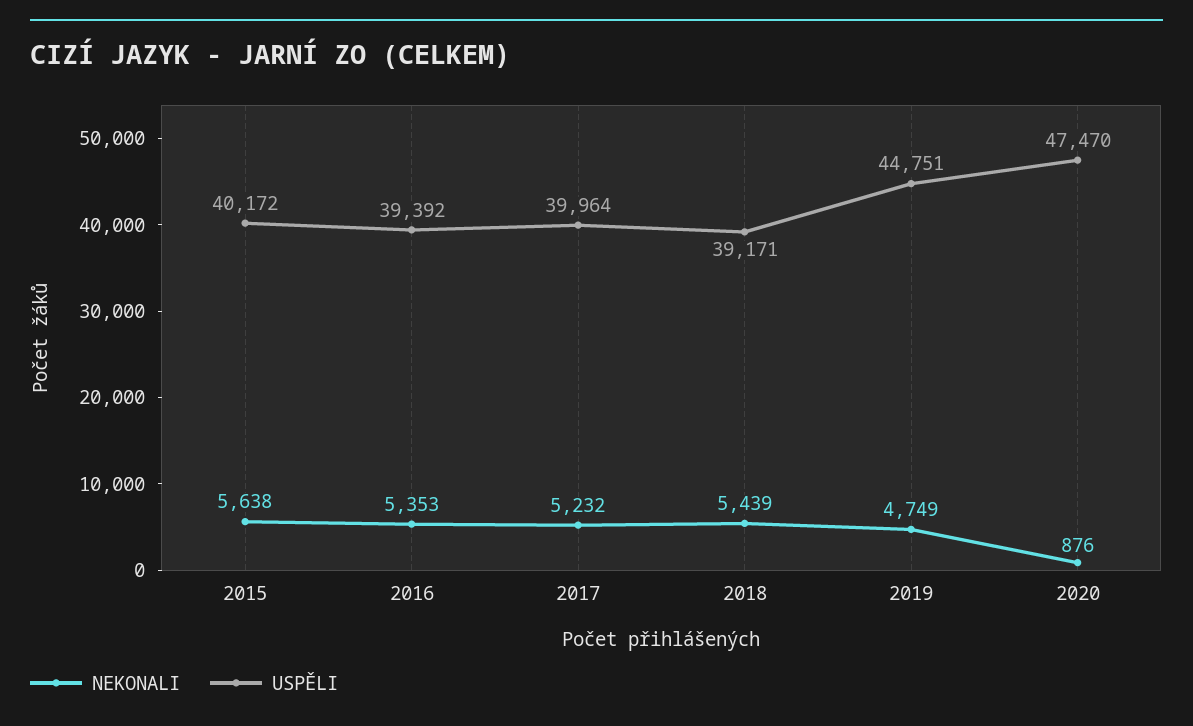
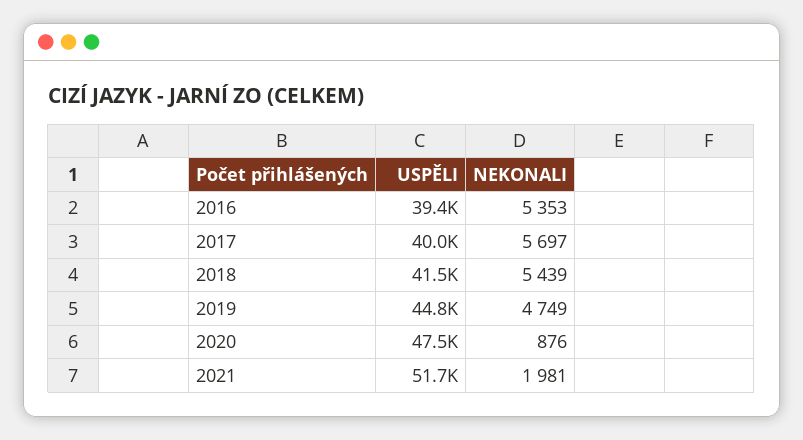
NEKONALI, 2015: 5638 -> none
USPĚLI, 2015: 40172 -> none
NEKONALI, 2017: 5232 -> 5697
USPĚLI, 2018: 39171 -> 41500
USPĚLI, 2021: none -> 51700
NEKONALI, 2021: none -> 1981

